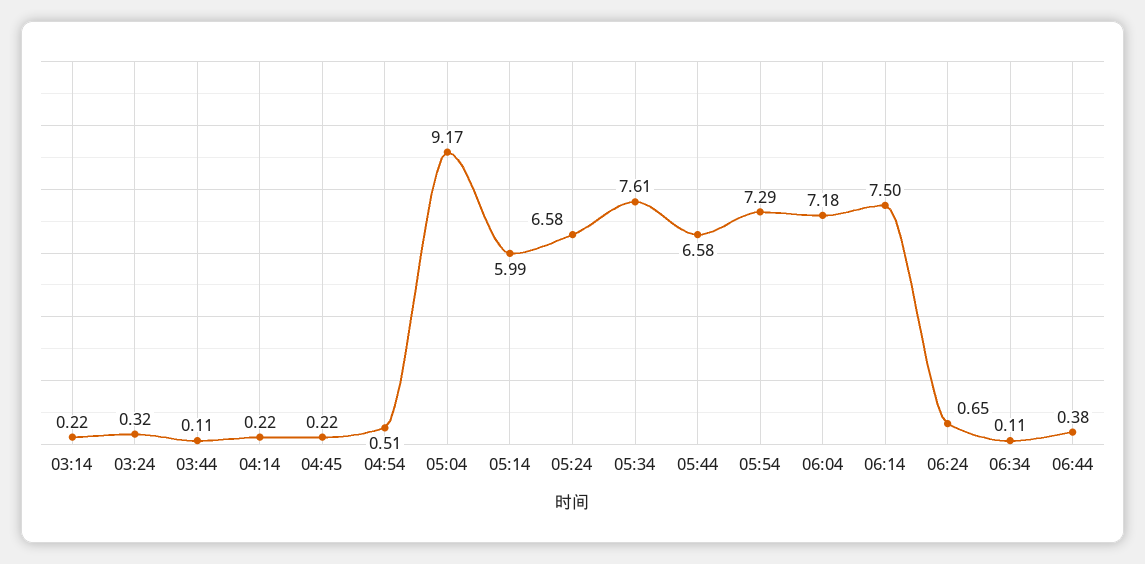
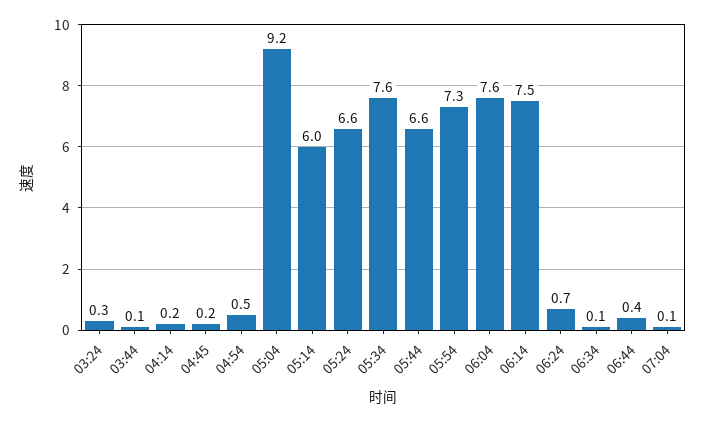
03:14: 0.22 -> none
06:04: 7.18 -> 7.6
07:04: none -> 0.1

